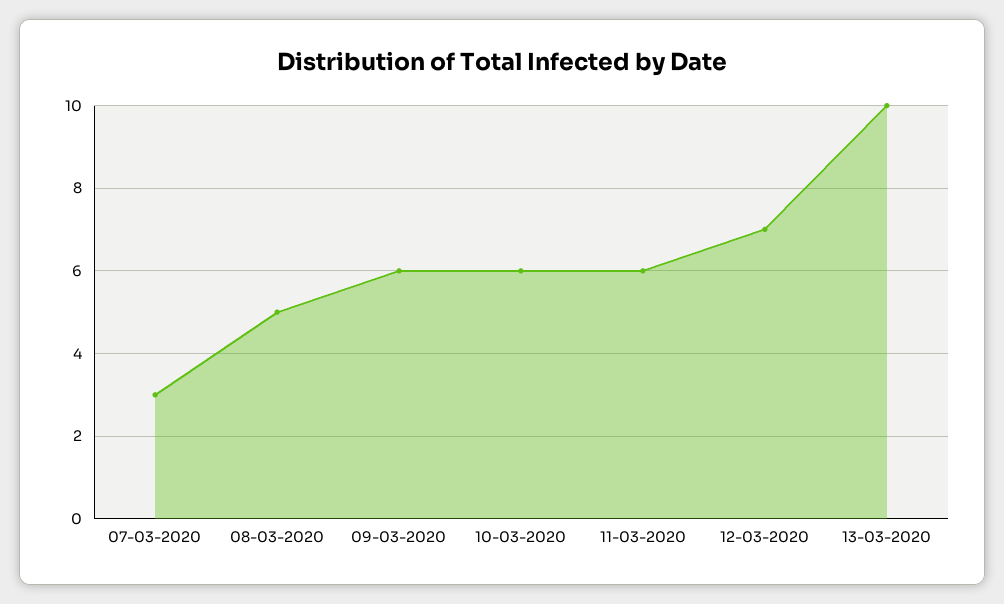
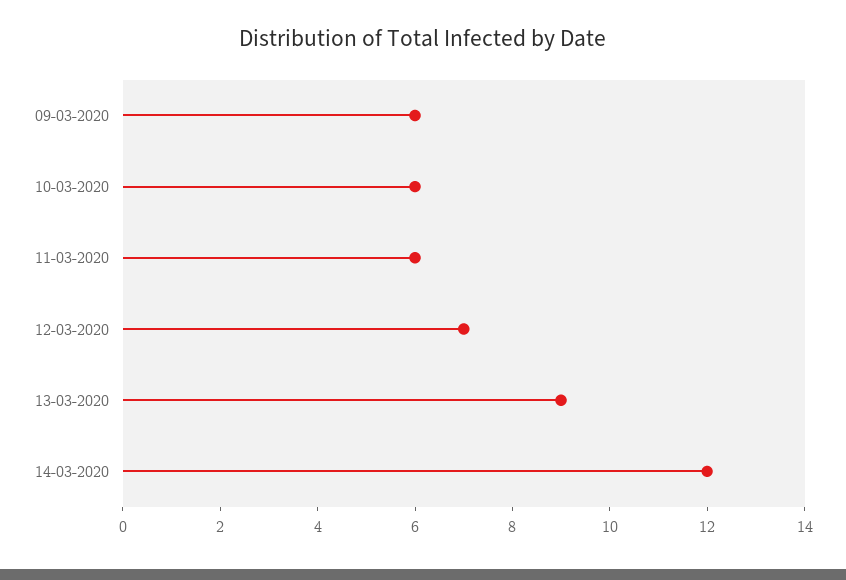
07-03-2020: 3 -> none
08-03-2020: 5 -> none
13-03-2020: 10 -> 9
14-03-2020: none -> 12

